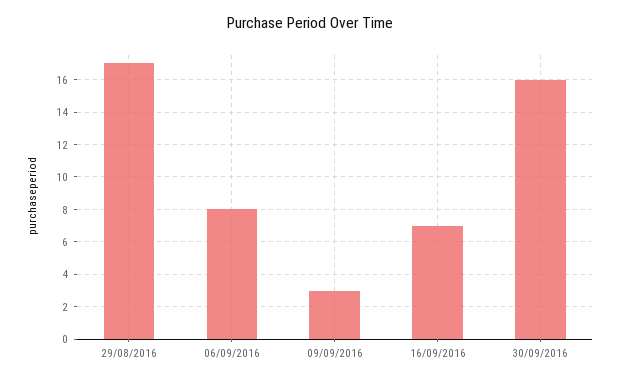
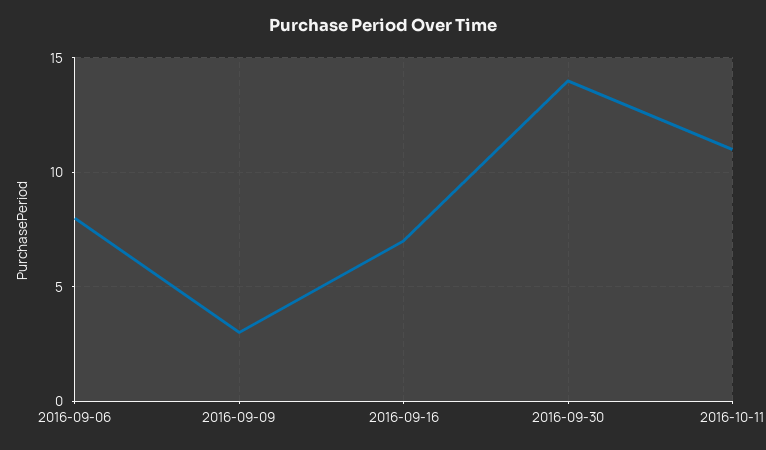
29/08/2016: 17 -> none
30/09/2016: 16 -> 14
2016-10-11: none -> 11

